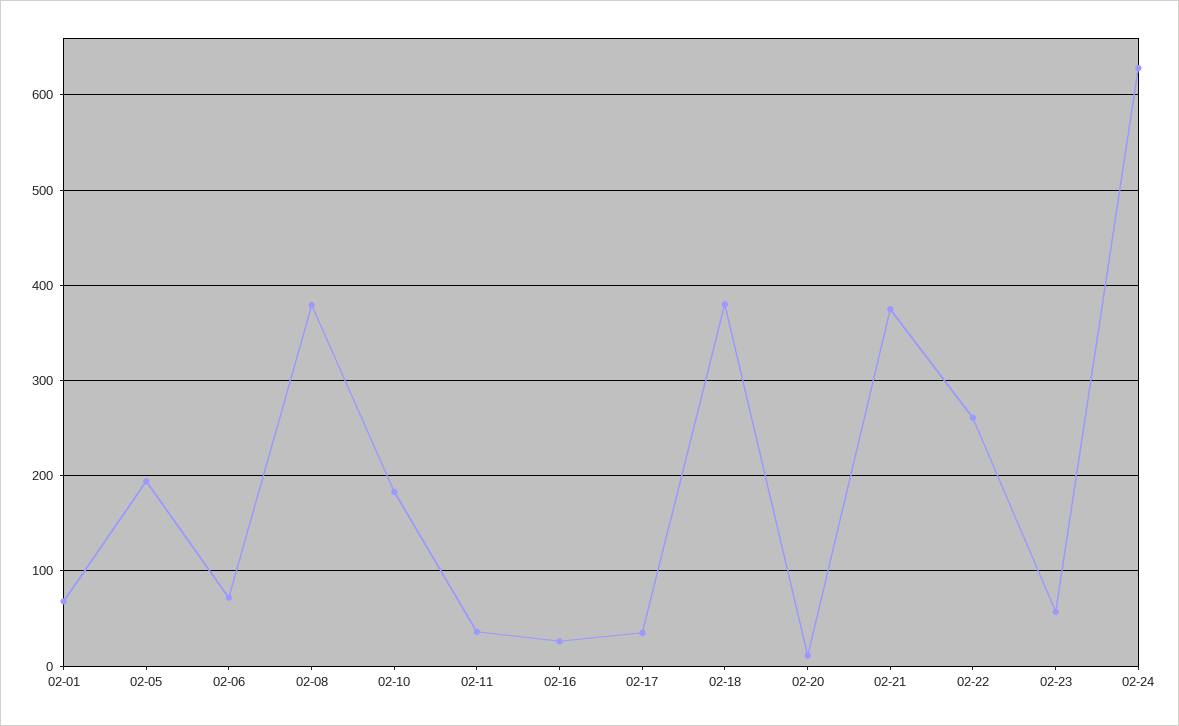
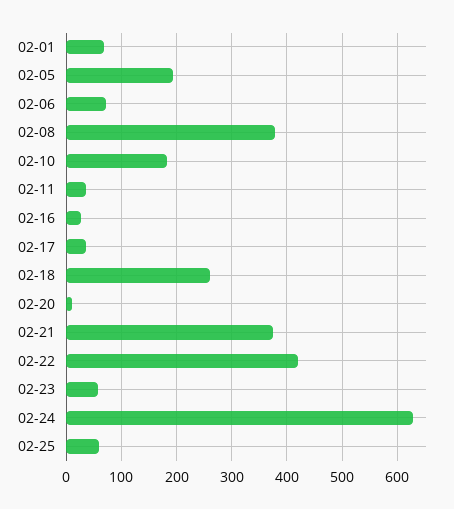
02-18: 380 -> 260
02-22: 260 -> 420
02-25: none -> 60

